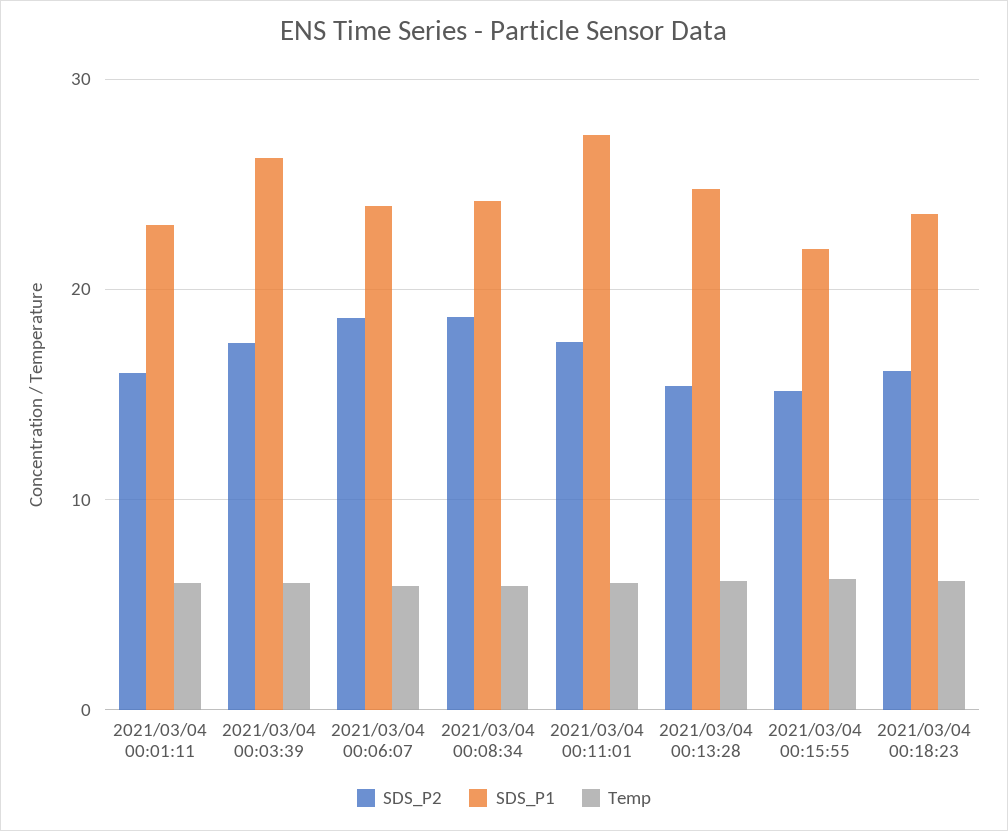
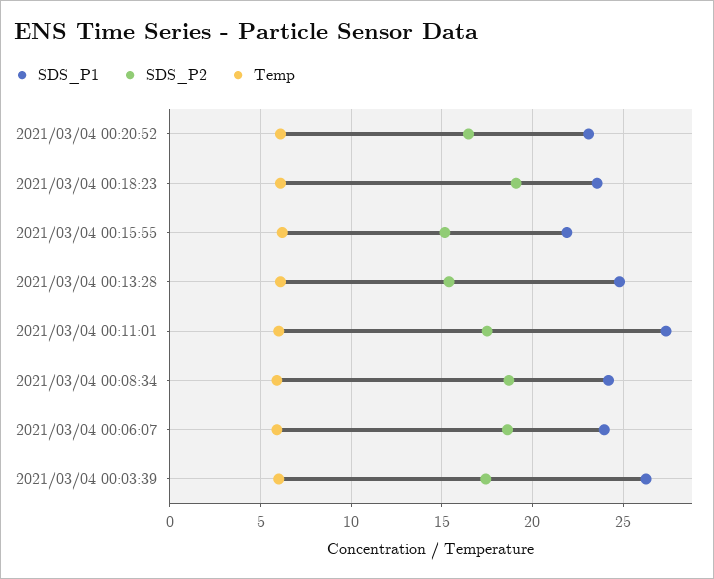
SDS_P2, 2021/03/04 00:01:11: 16 -> none
SDS_P1, 2021/03/04 00:01:11: 23 -> none
Temp, 2021/03/04 00:01:11: 6 -> none
SDS_P2, 2021/03/04 00:18:23: 16 -> 19
SDS_P1, 2021/03/04 00:20:52: none -> 23
SDS_P2, 2021/03/04 00:20:52: none -> 16.5
Temp, 2021/03/04 00:20:52: none -> 6

